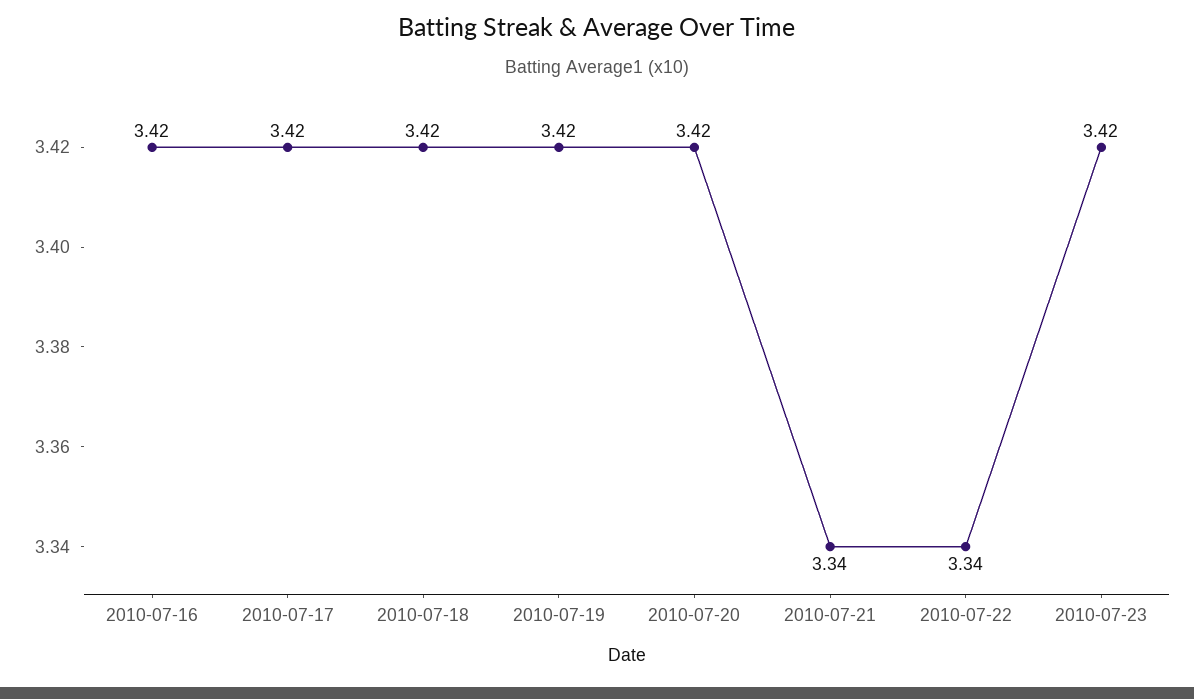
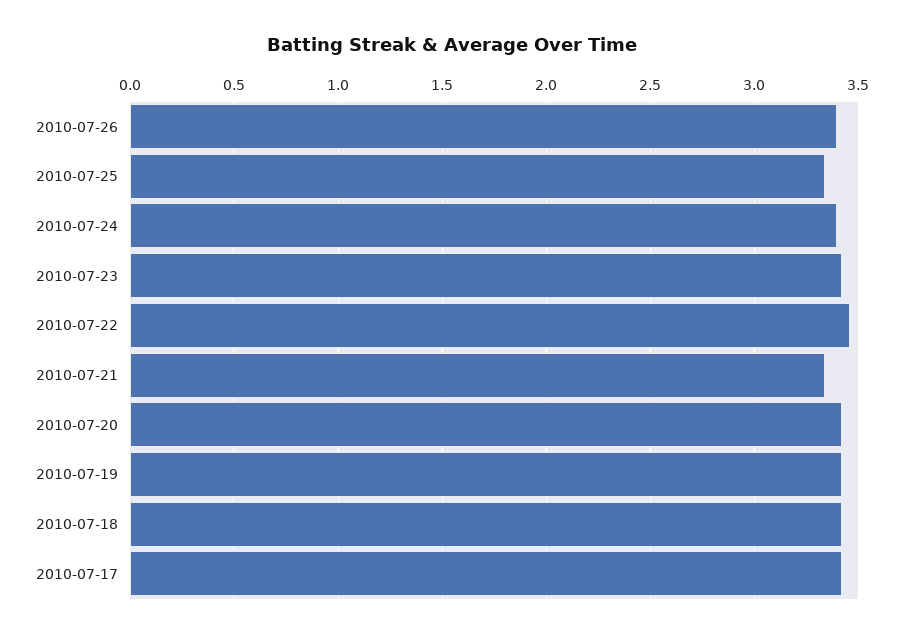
2010-07-16: 3.42 -> none
2010-07-22: 3.34 -> 3.45
2010-07-26: none -> 3.4
2010-07-25: none -> 3.35
2010-07-24: none -> 3.4

